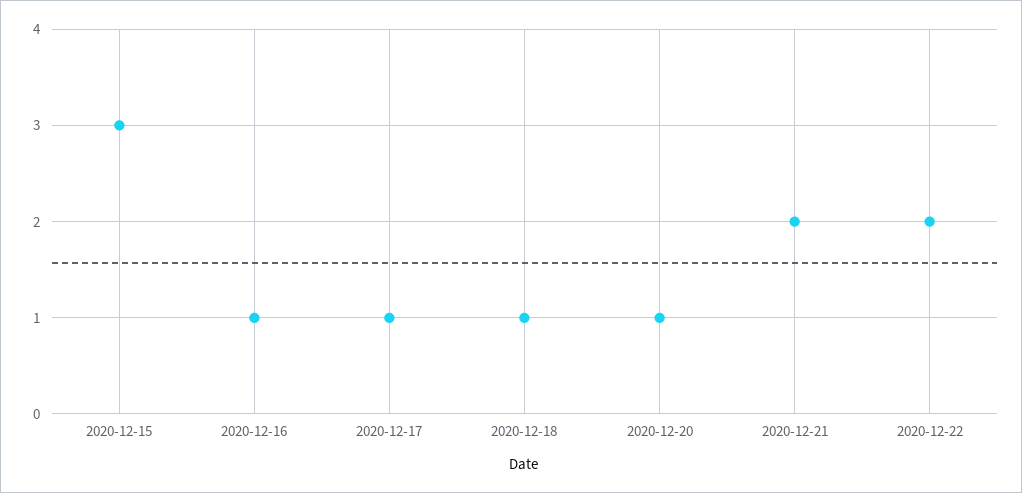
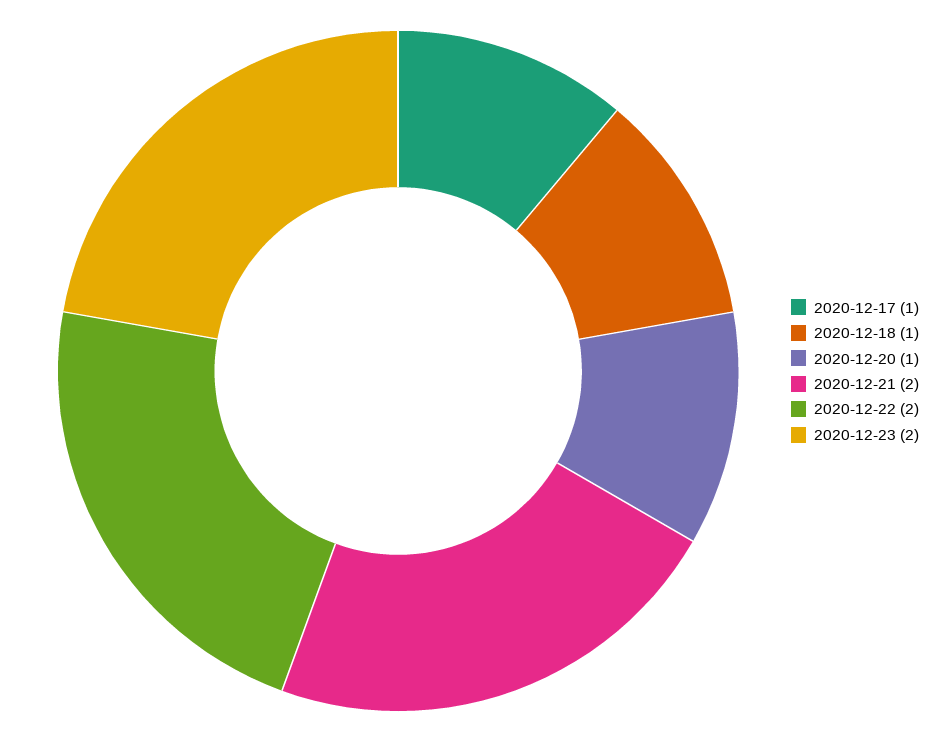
2020-12-15: 3 -> none
2020-12-16: 1 -> none
2020-12-23: none -> 2

